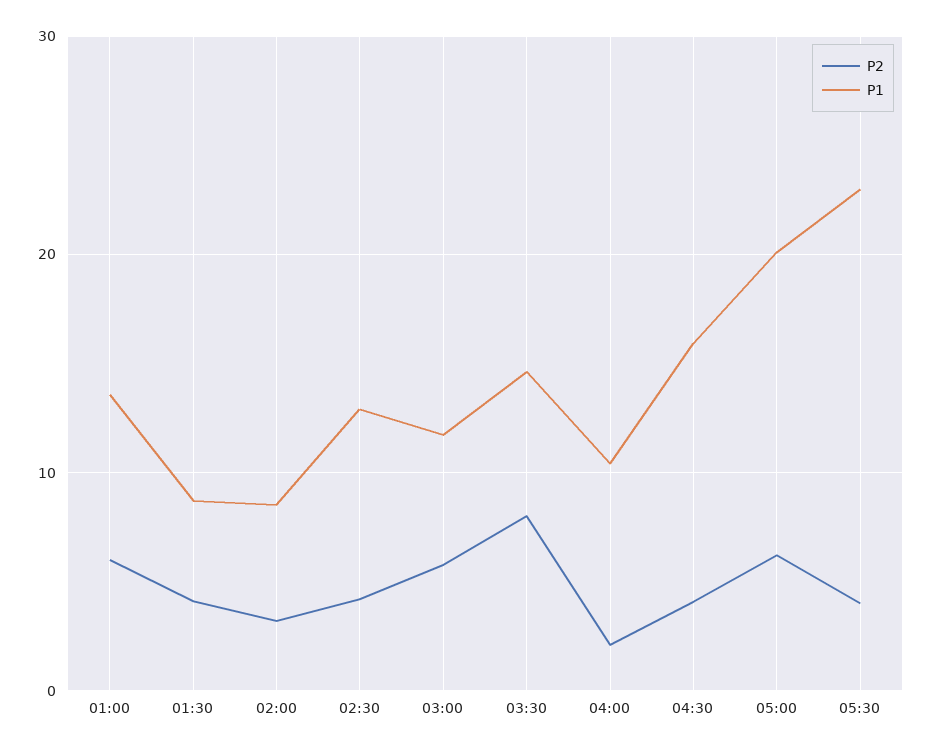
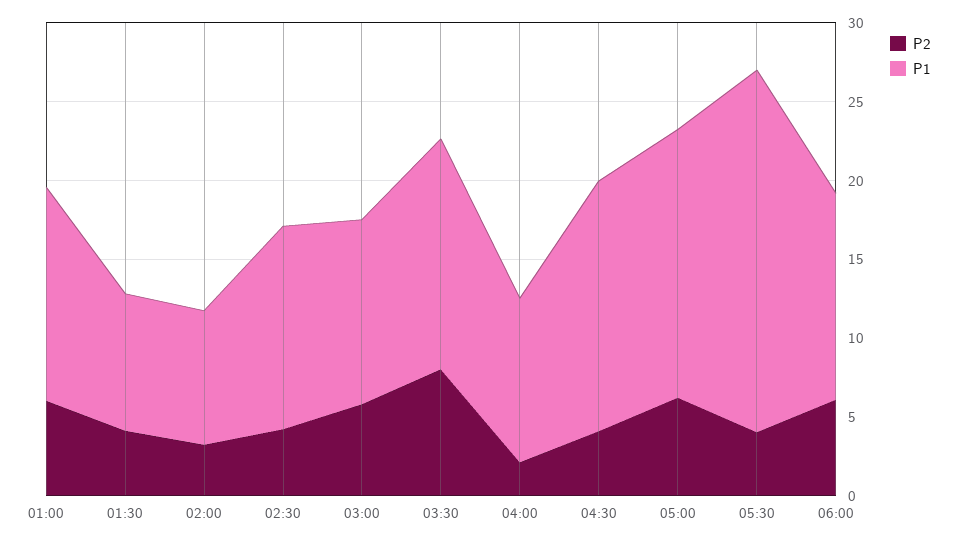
P1, 05:00: 20 -> 17
P2, 06:00: none -> 6
P1, 06:00: none -> 13

